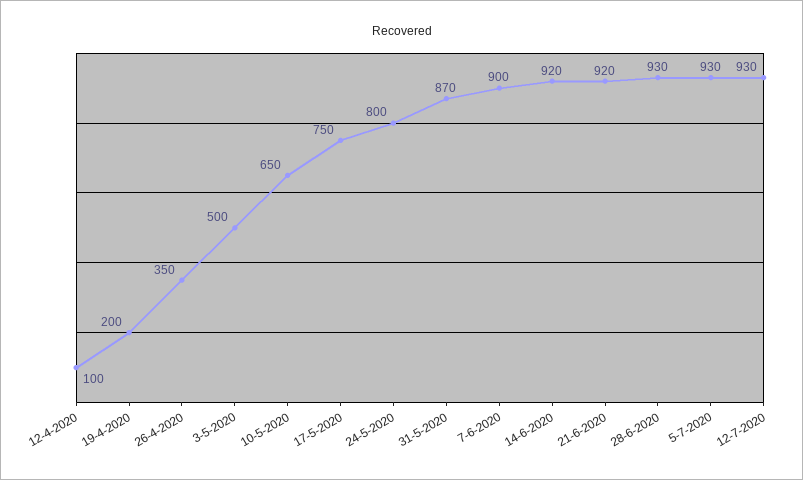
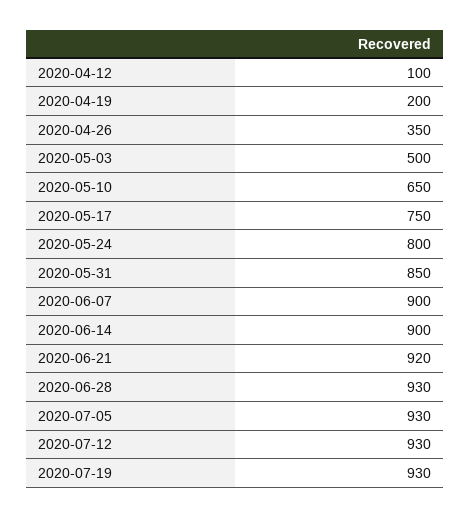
31-5-2020: 870 -> 850
14-6-2020: 920 -> 900
2020-07-19: none -> 930

